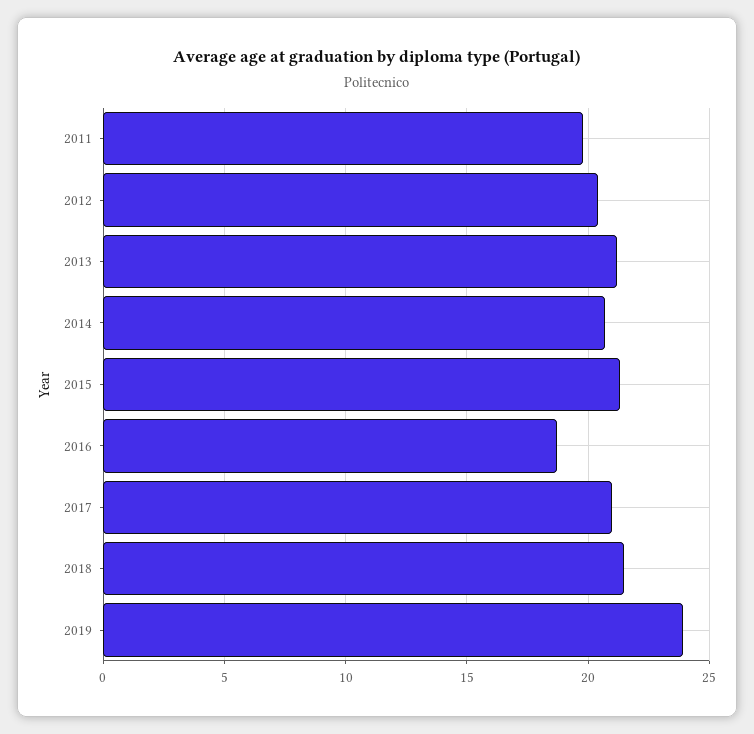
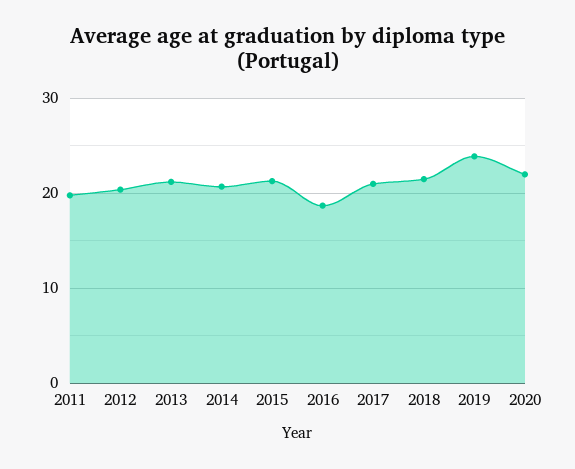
2020: none -> 22

